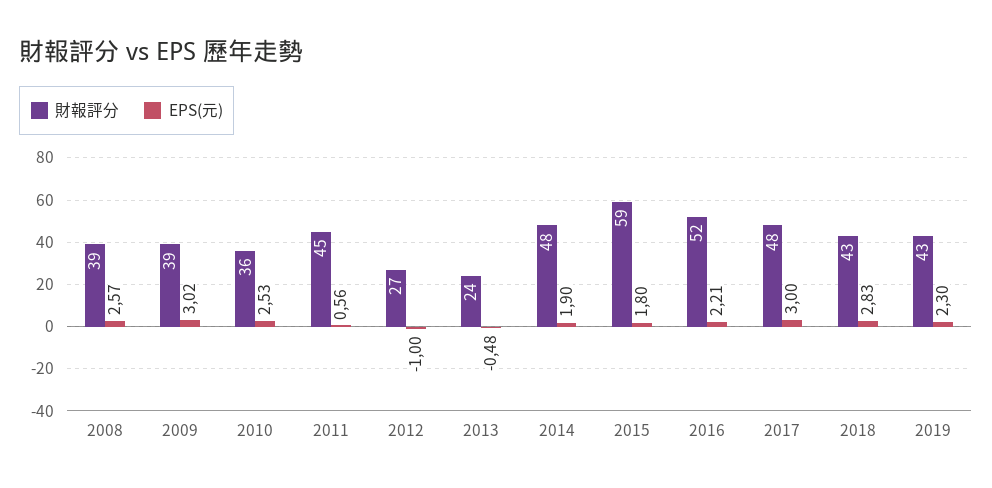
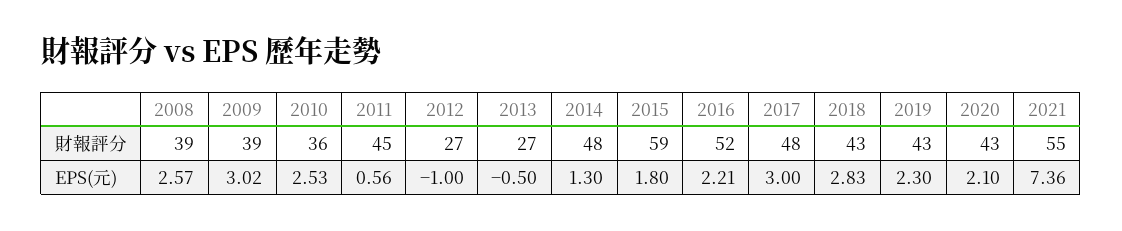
財報評分, 2013: 24 -> 27
EPS(元), 2013: -0.48 -> -0.5
EPS(元), 2014: 1.9 -> 1.3
財報評分, 2020: none -> 43
財報評分, 2021: none -> 55
EPS(元), 2020: none -> 2.1
EPS(元), 2021: none -> 7.36

